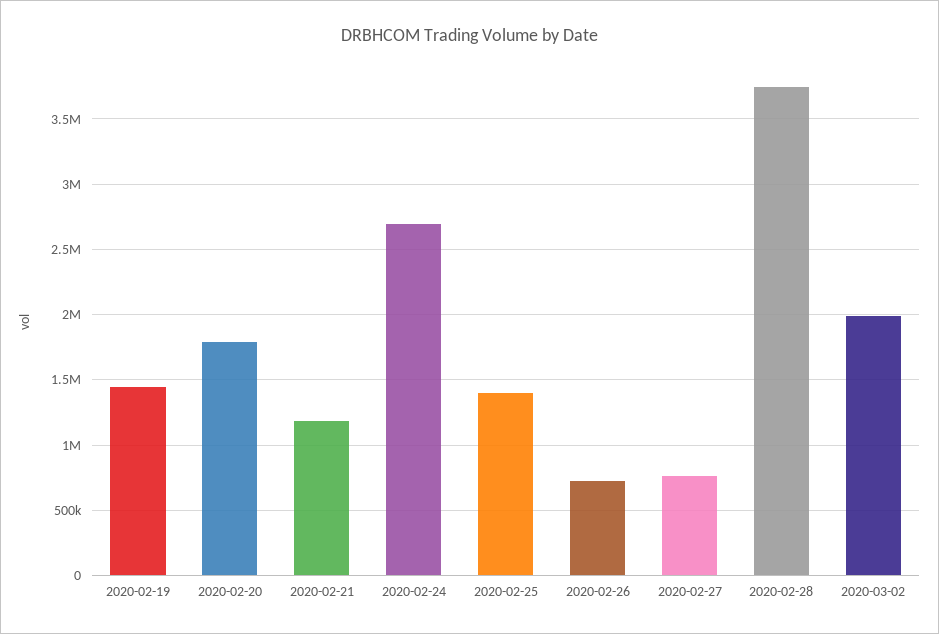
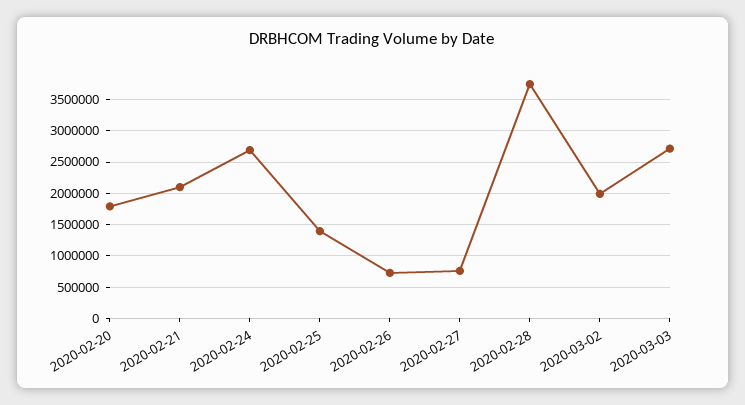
2020-02-19: 1450000 -> none
2020-02-21: 1200000 -> 2100000
2020-03-03: none -> 2700000

